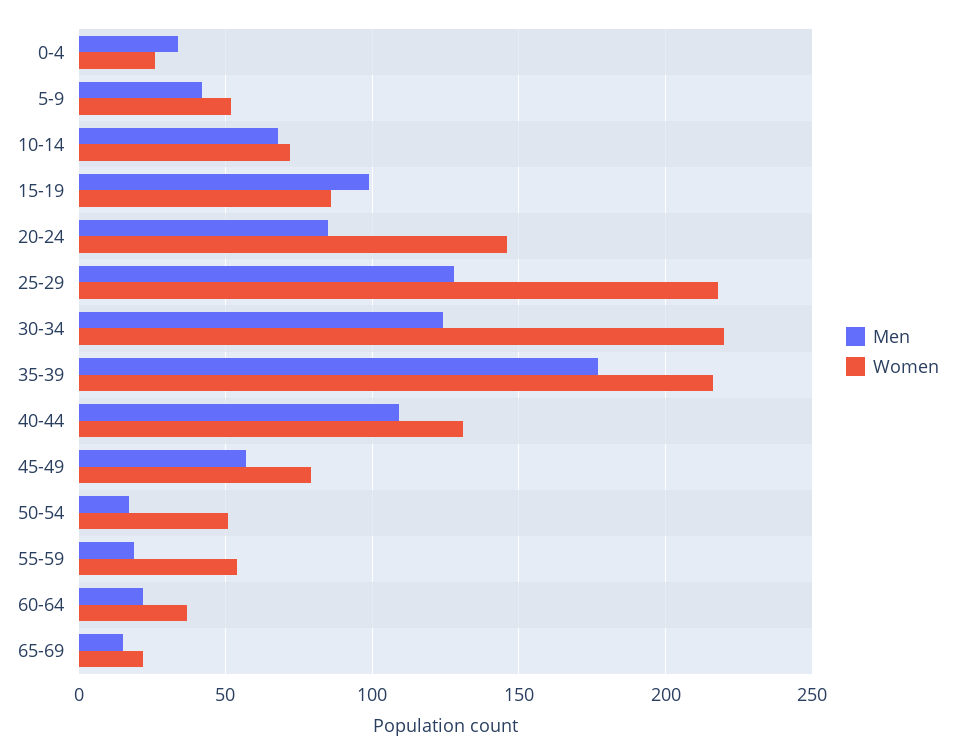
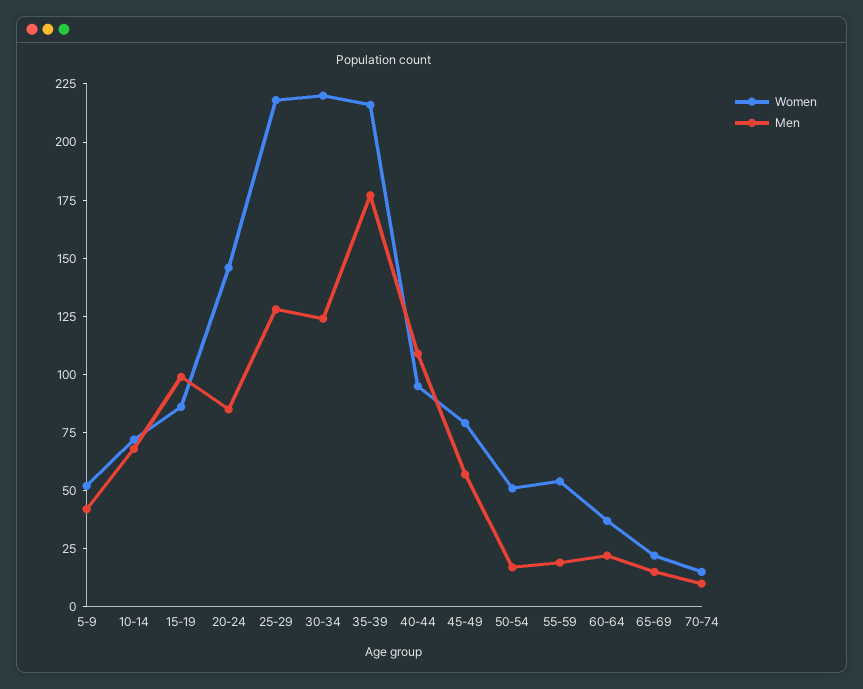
Men, 0-4: 35 -> none
Women, 0-4: 25 -> none
Women, 40-44: 130 -> 95
Women, 70-74: none -> 15
Men, 70-74: none -> 10

